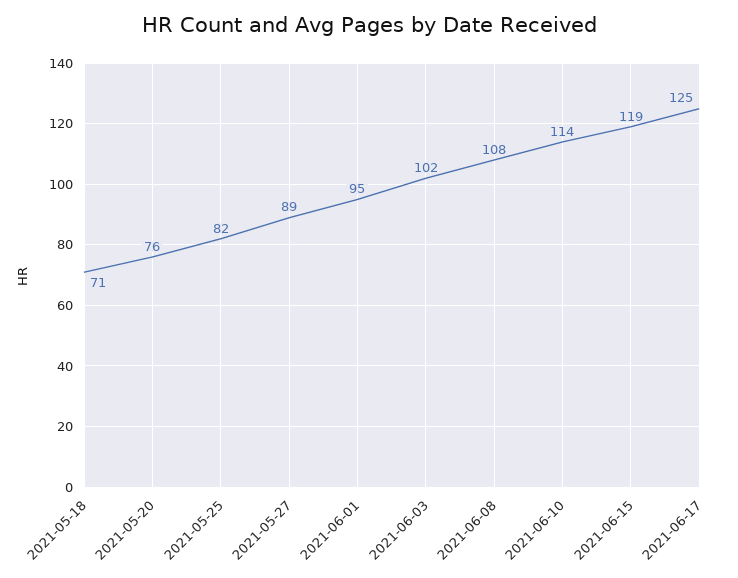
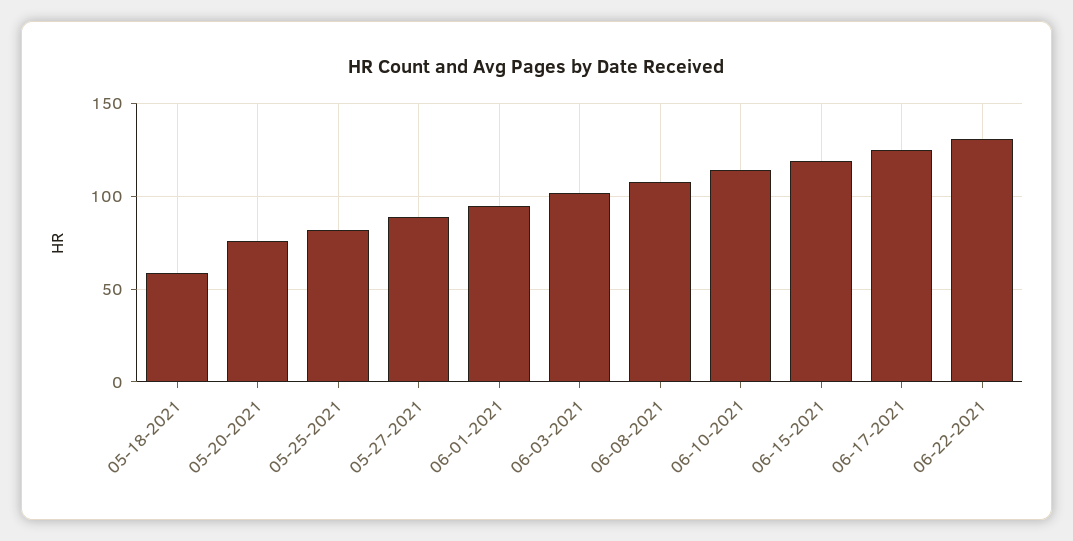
2021-05-18: 71 -> 60
06-22-2021: none -> 130

